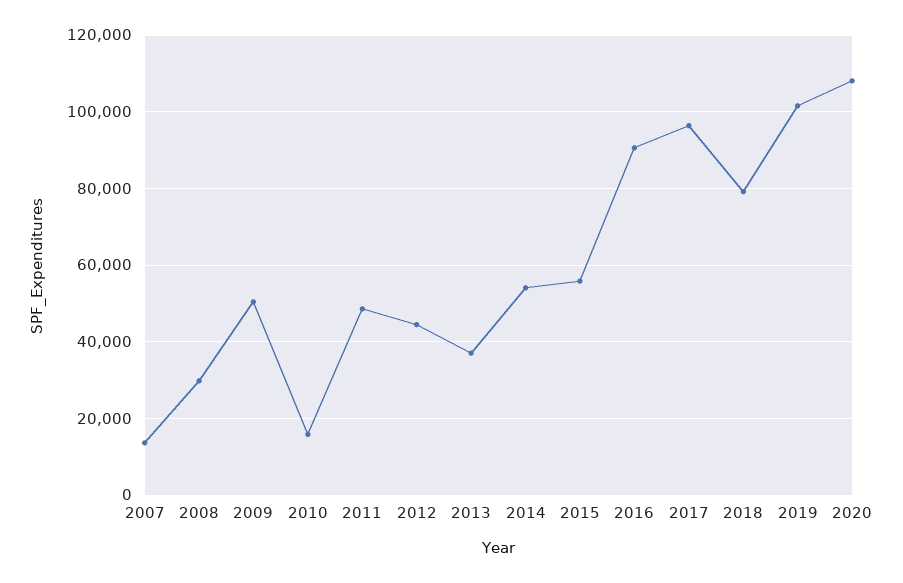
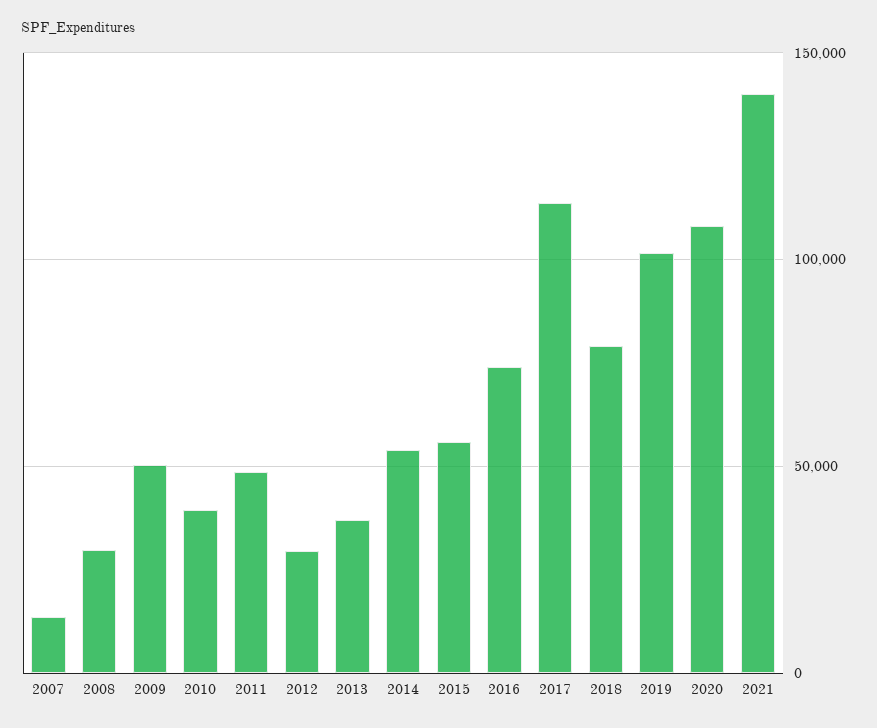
2010: 16000 -> 40000
2012: 44000 -> 30000
2016: 90000 -> 75000
2017: 96000 -> 115000
2021: none -> 140000

